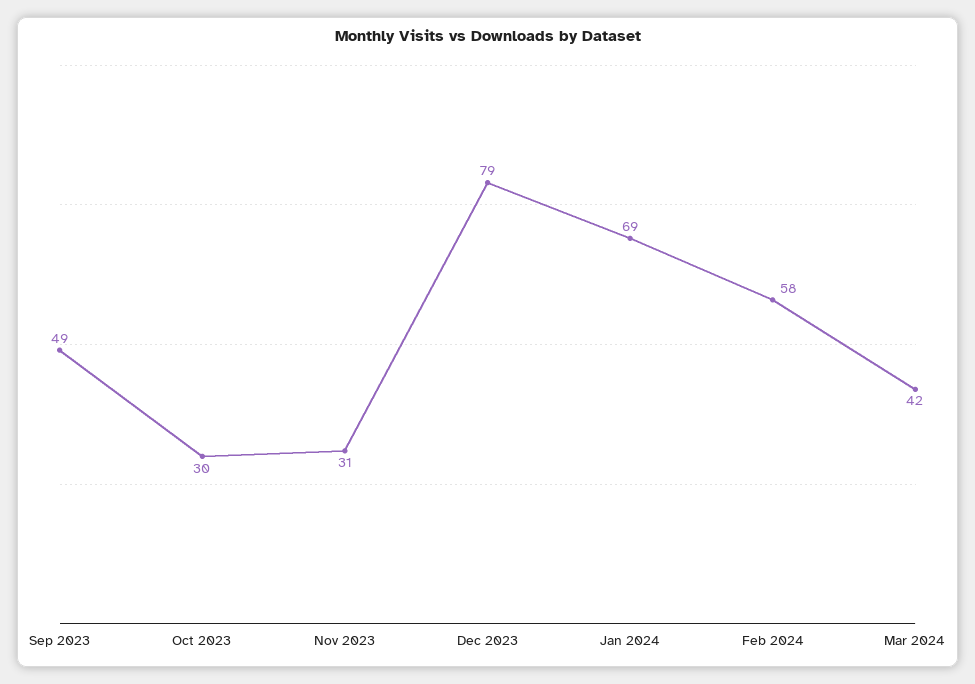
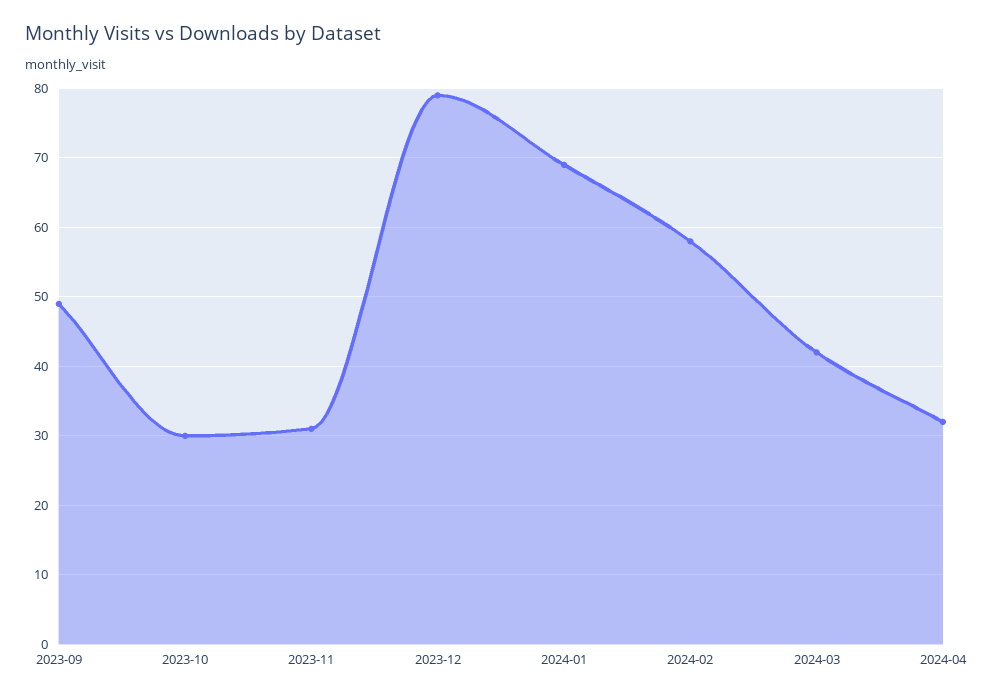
2024-04: none -> 32

